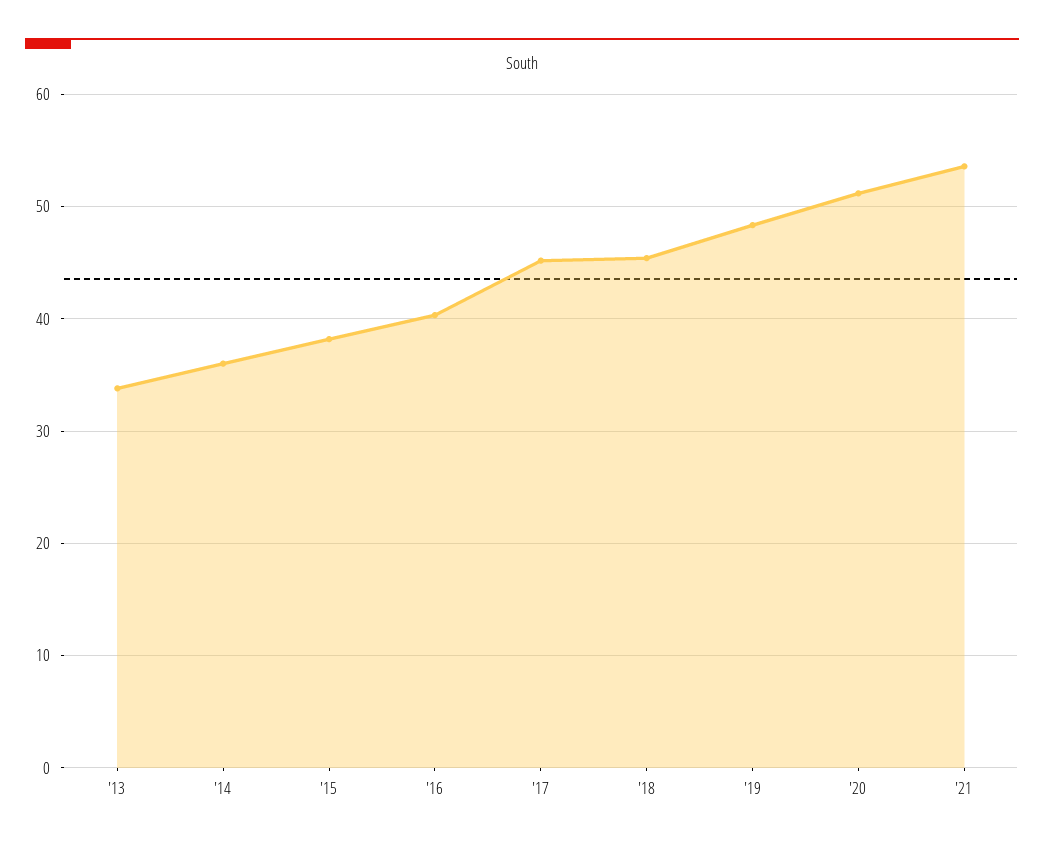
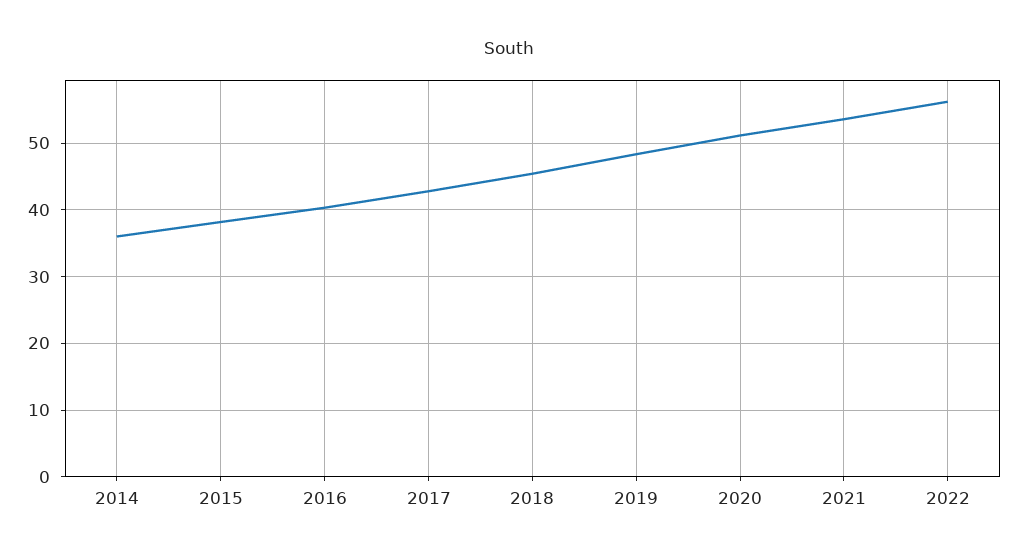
'13: 34 -> none
'17: 45 -> 43
2022: none -> 56

